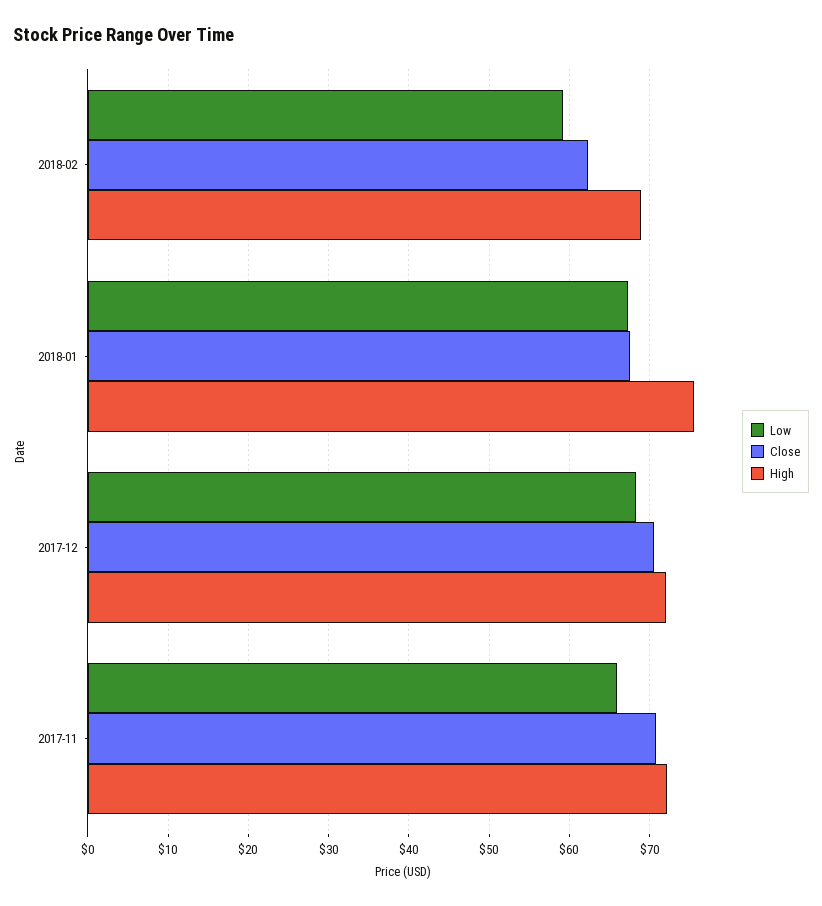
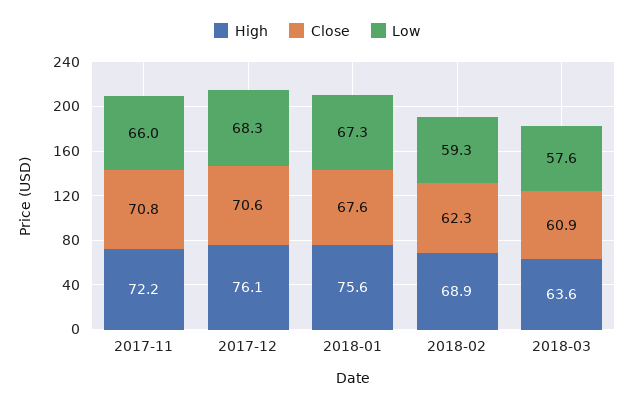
High, 2017-12: 72 -> 76.1
High, 2018-03: none -> 63.6
Close, 2018-03: none -> 60.9
Low, 2018-03: none -> 57.6

